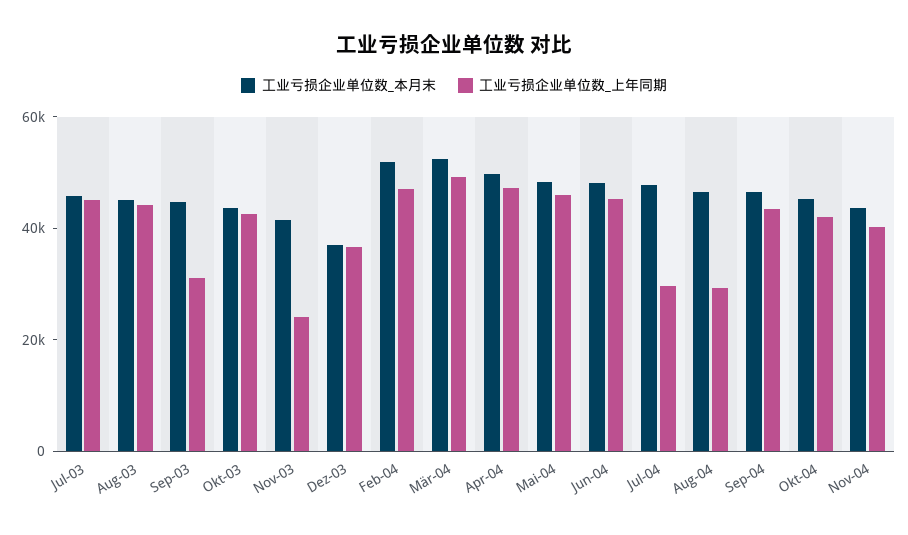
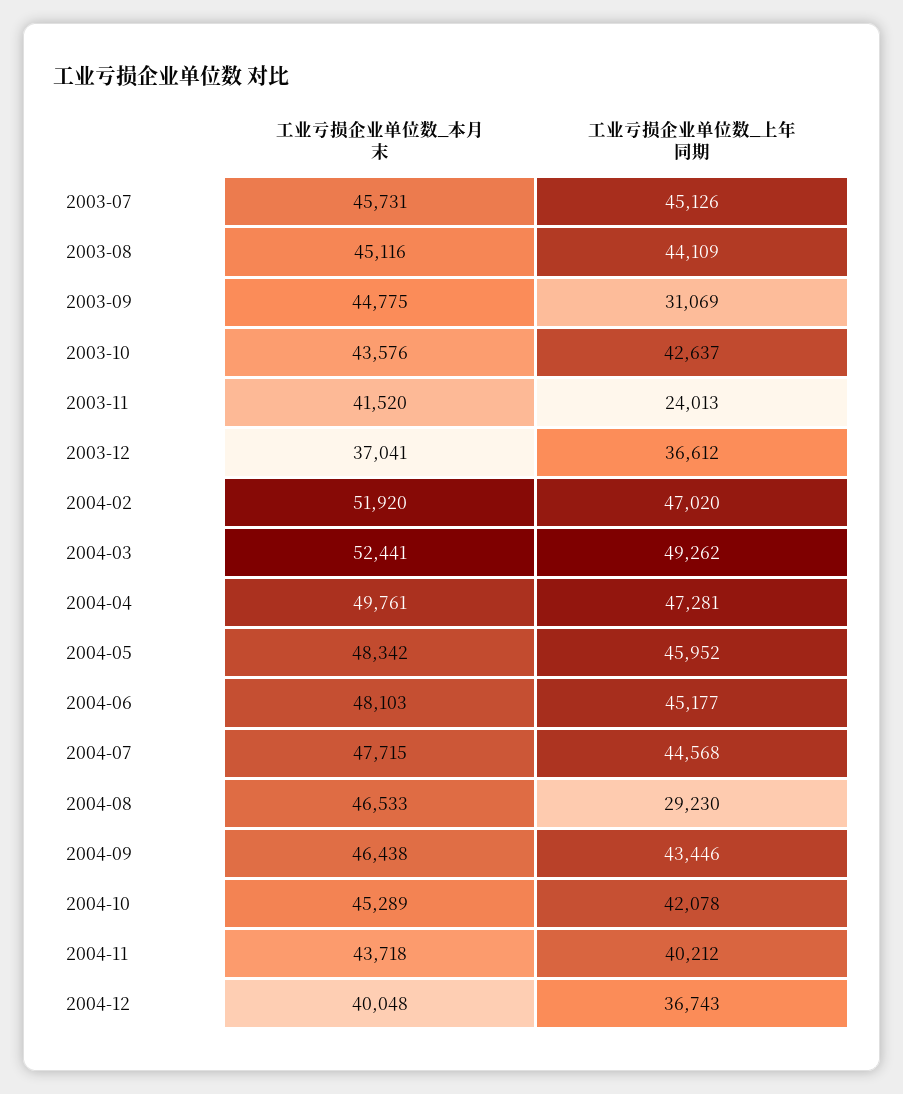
工业亏损企业单位数_上年同期, Jul-04: 30000 -> 44568
工业亏损企业单位数_本月末, 2004-12: none -> 40048
工业亏损企业单位数_上年同期, 2004-12: none -> 36743

